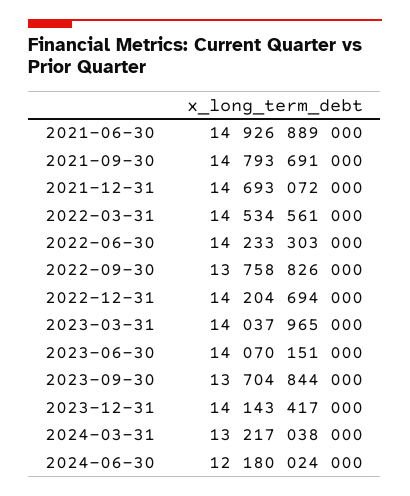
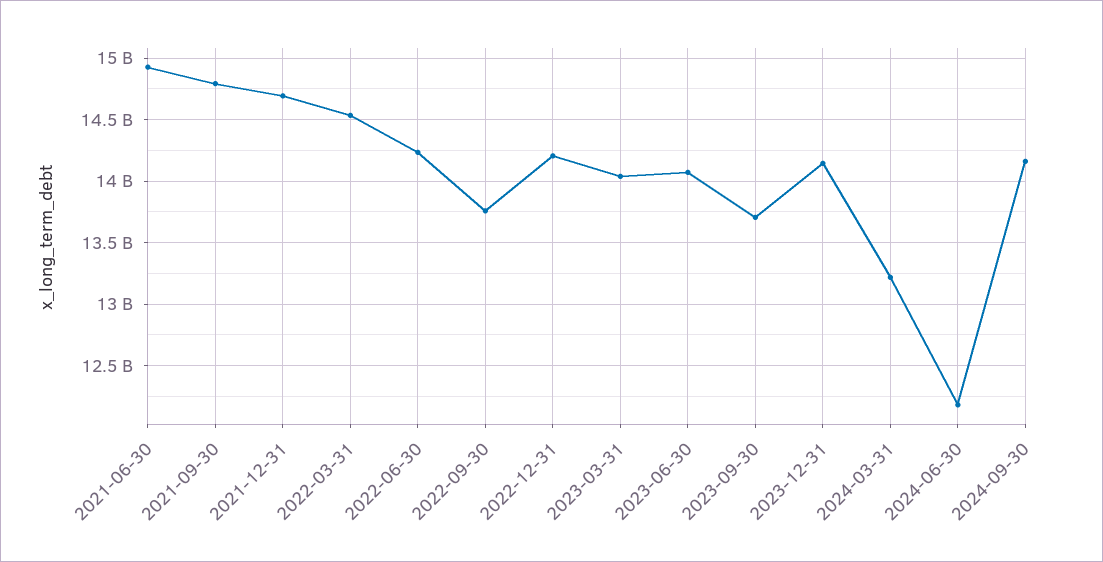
2024-09-30: none -> 14150000000

